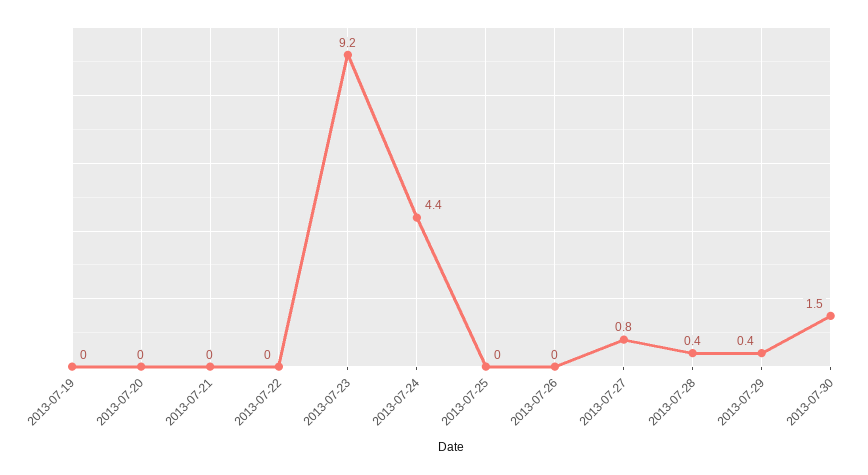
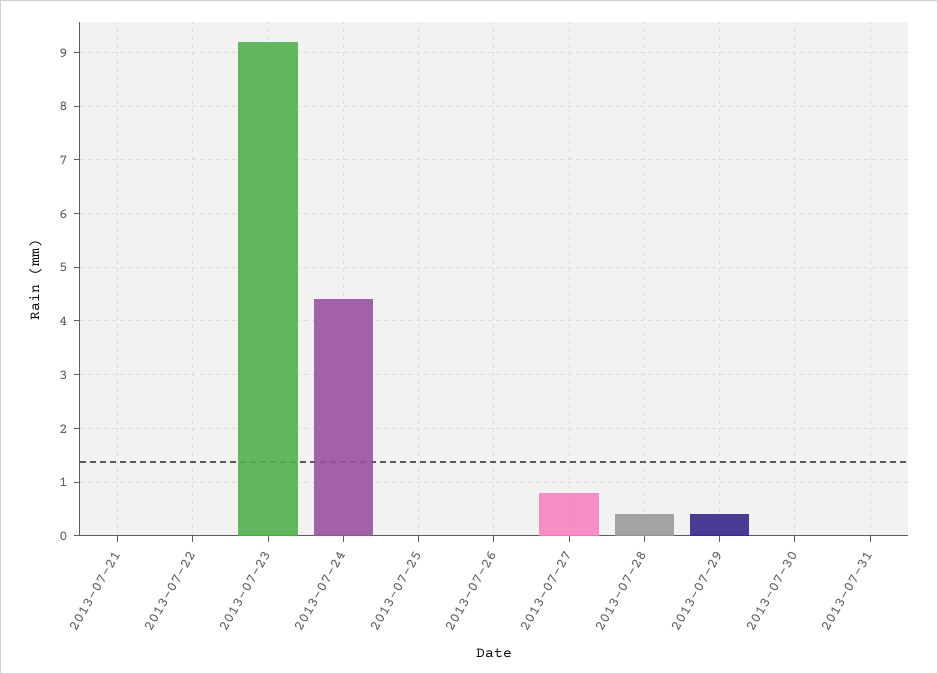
2013-07-19: 0 -> none
2013-07-20: 0 -> none
2013-07-30: 1.5 -> 0
2013-07-31: none -> 0

